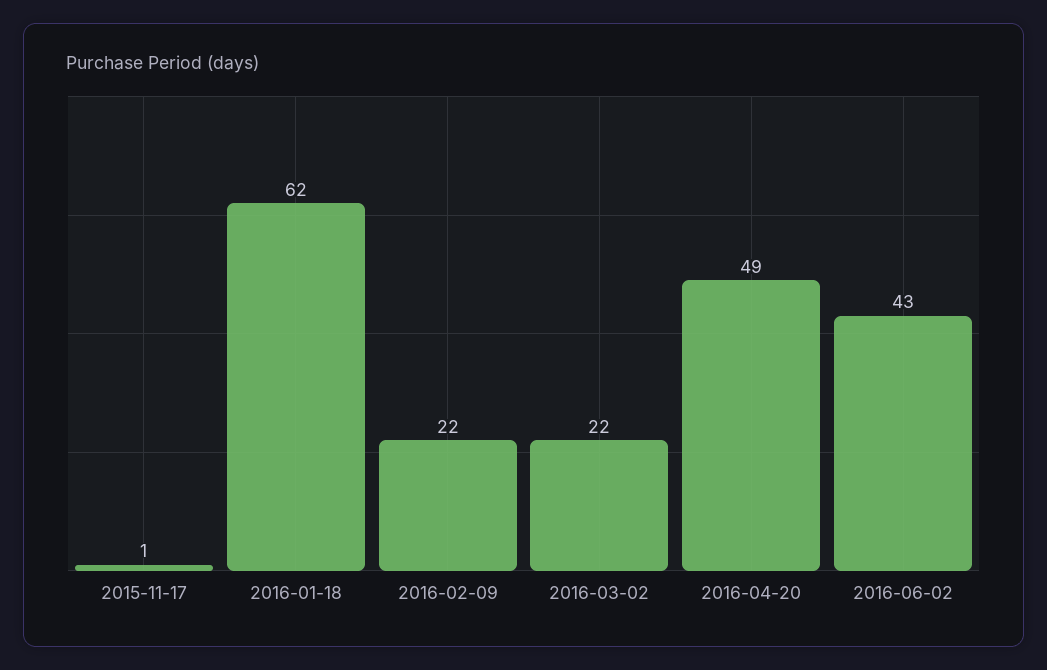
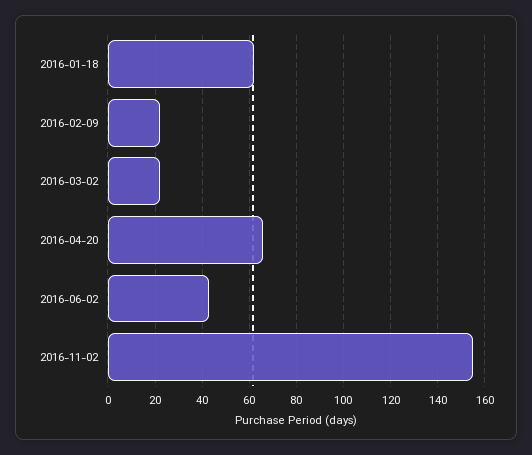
2015-11-17: 1 -> none
2016-04-20: 49 -> 65
2016-11-02: none -> 155

